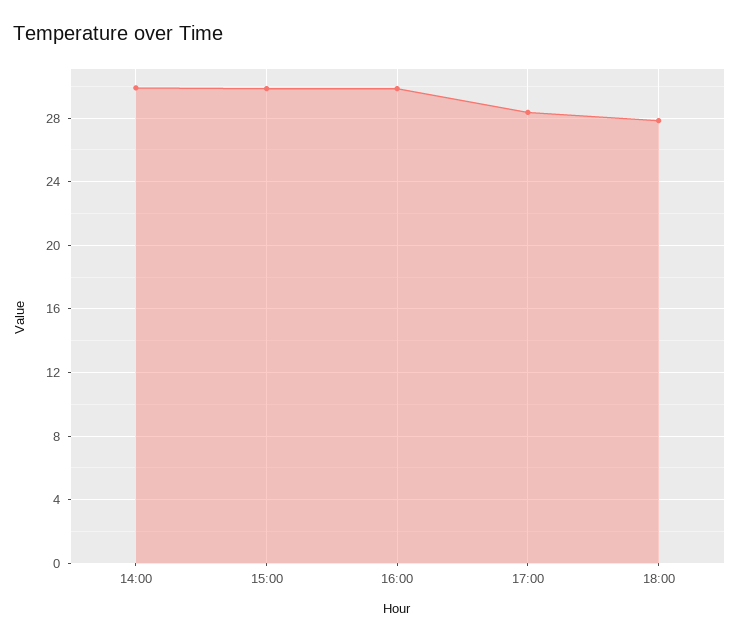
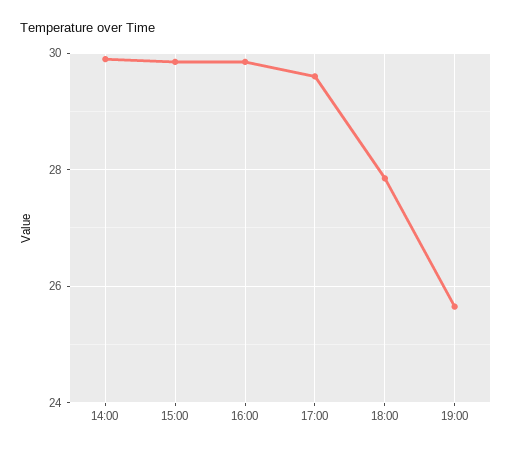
17:00: 28.5 -> 29.6
19:00: none -> 25.6

